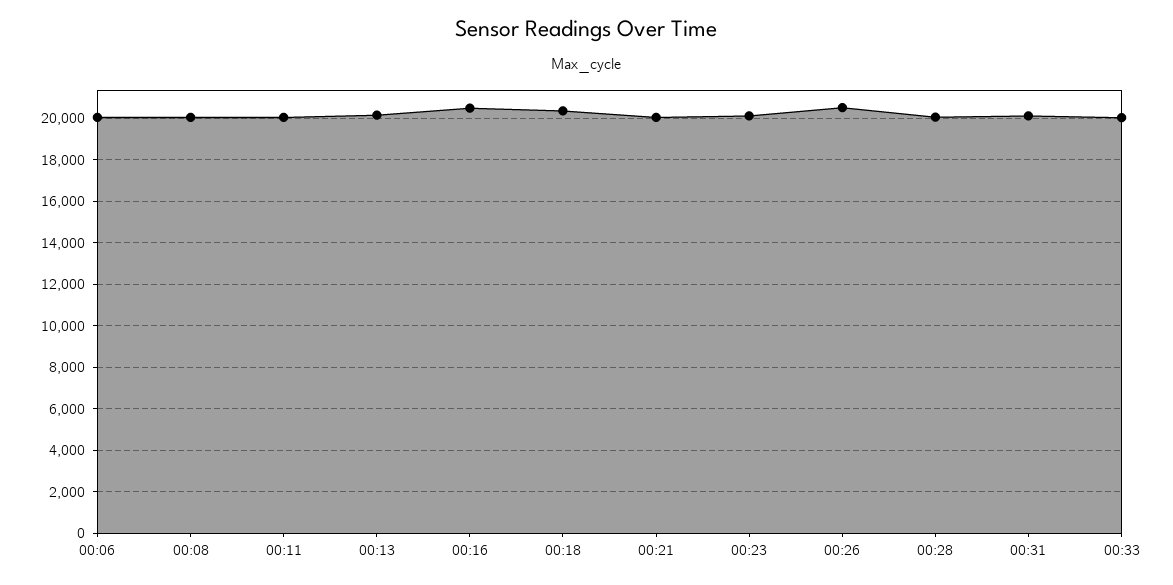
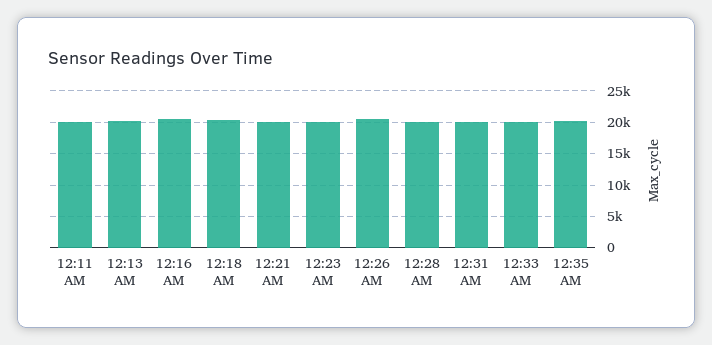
00:06: 20000 -> none
00:08: 20000 -> none
12:35 AM: none -> 20000

